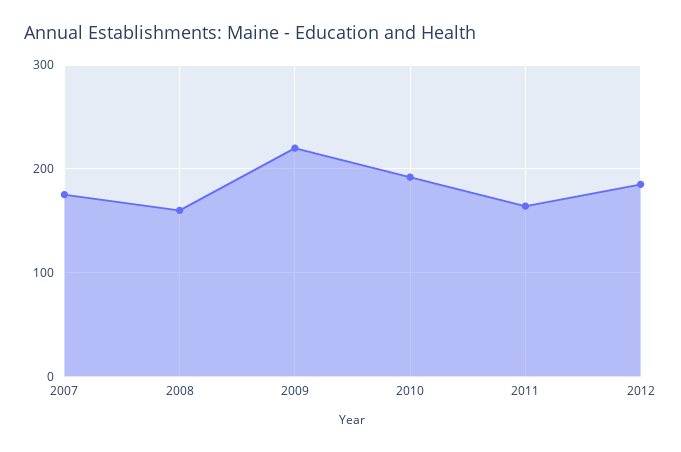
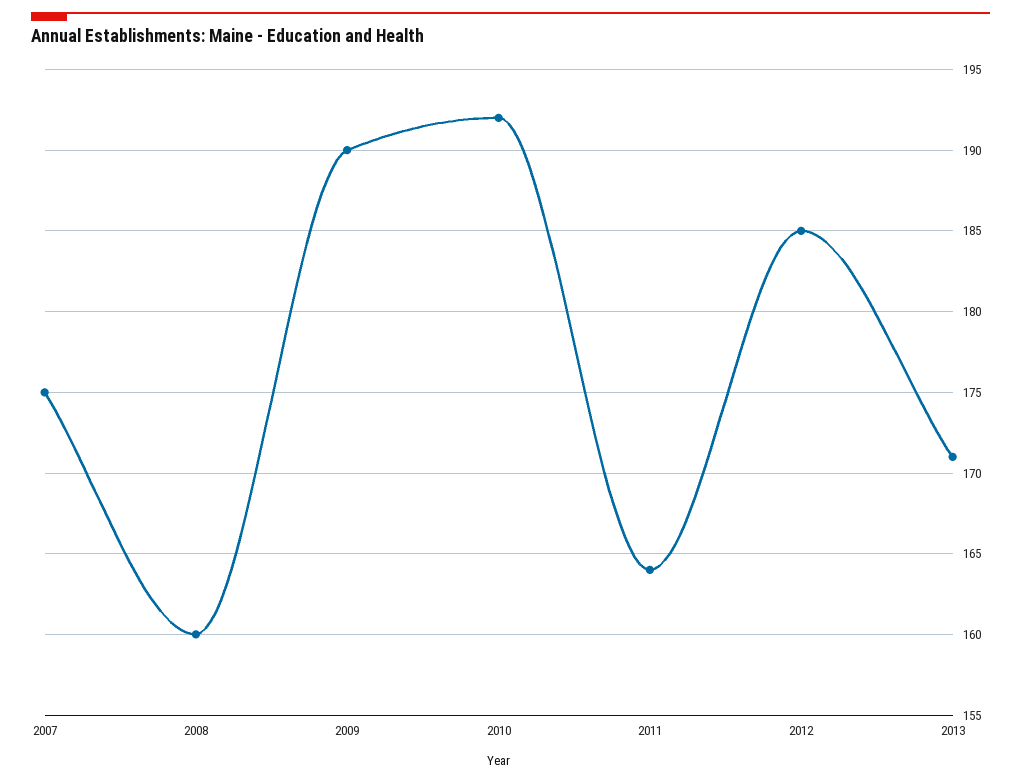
2009: 220 -> 190
2013: none -> 171

